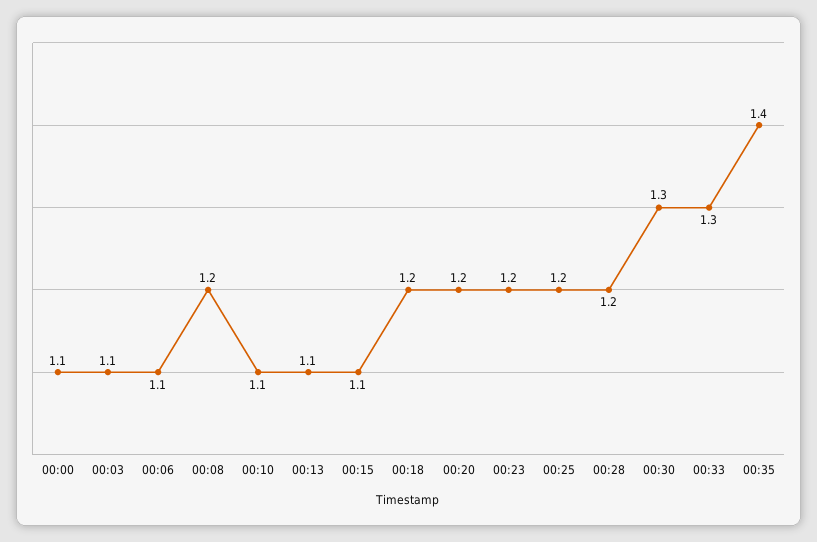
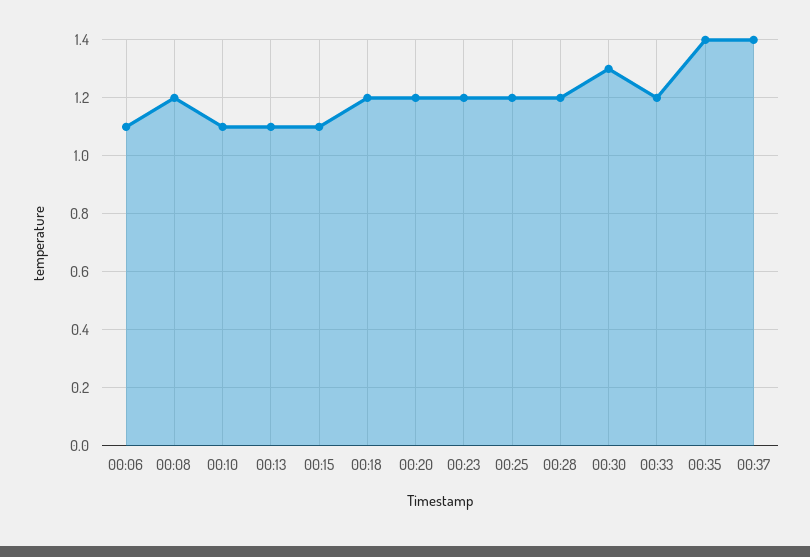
00:00: 1.1 -> none
00:03: 1.1 -> none
00:33: 1.3 -> 1.2
00:37: none -> 1.4

